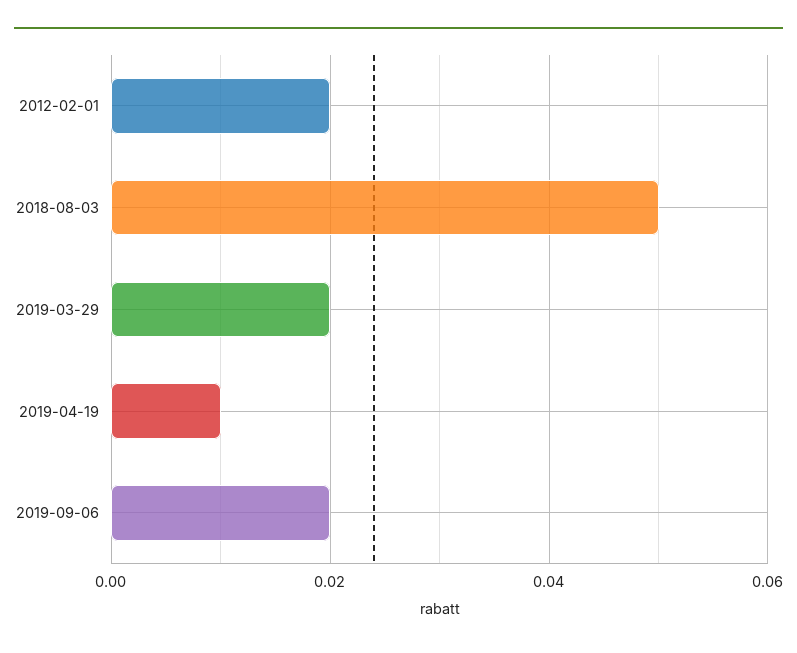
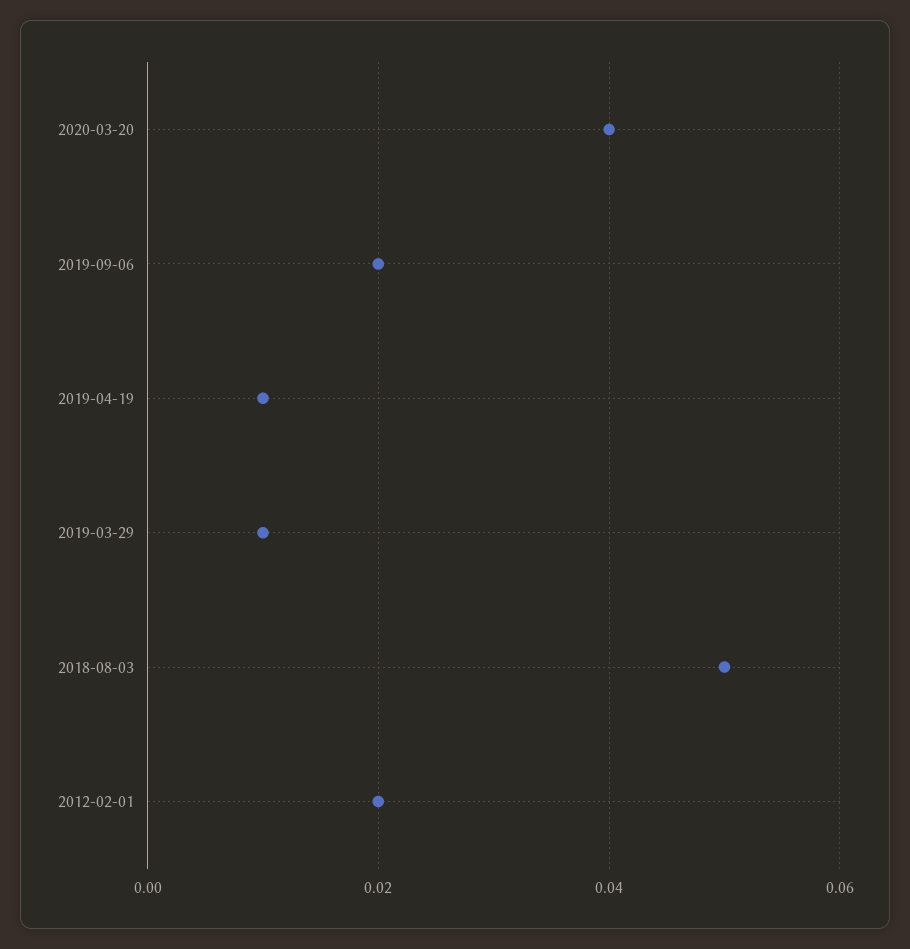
2019-03-29: 0.02 -> 0.01
2020-03-20: none -> 0.04

